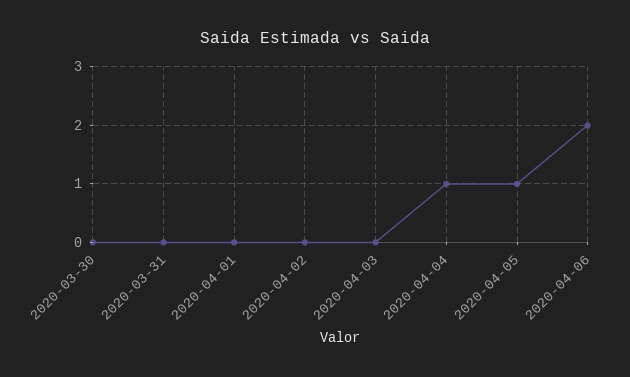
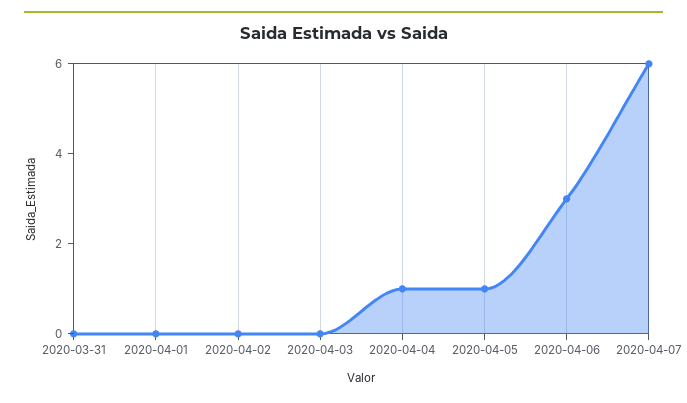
2020-03-30: 0 -> none
2020-04-06: 2 -> 3
2020-04-07: none -> 6

